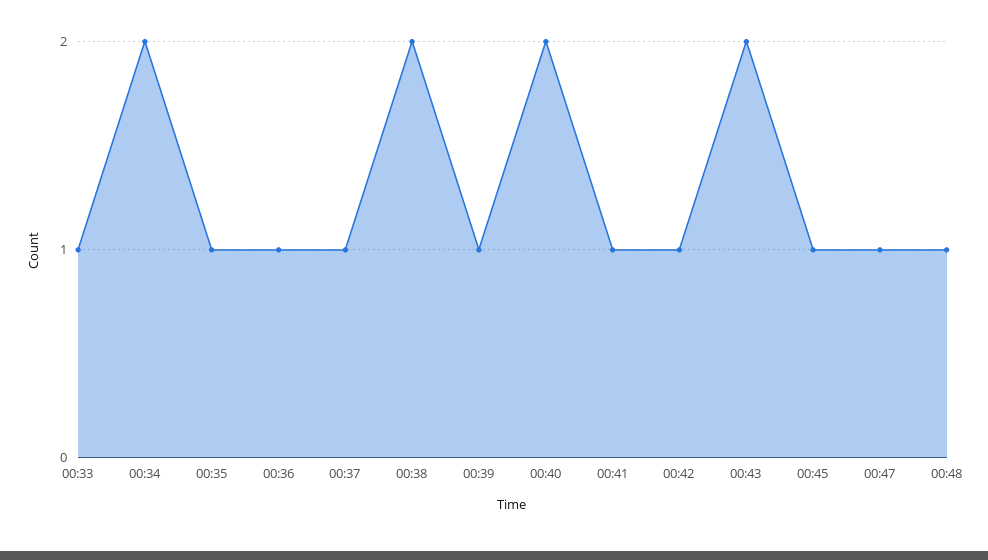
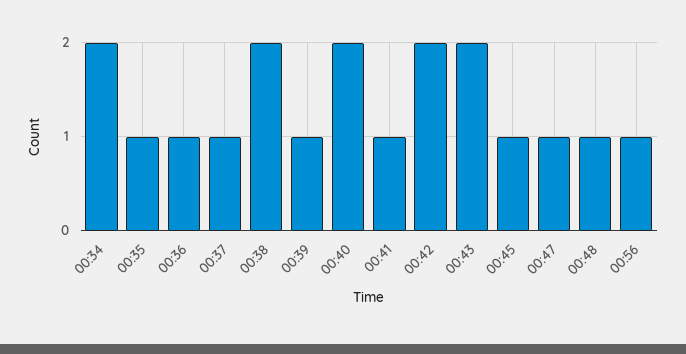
00:33: 1 -> none
00:42: 1 -> 2
00:56: none -> 1

